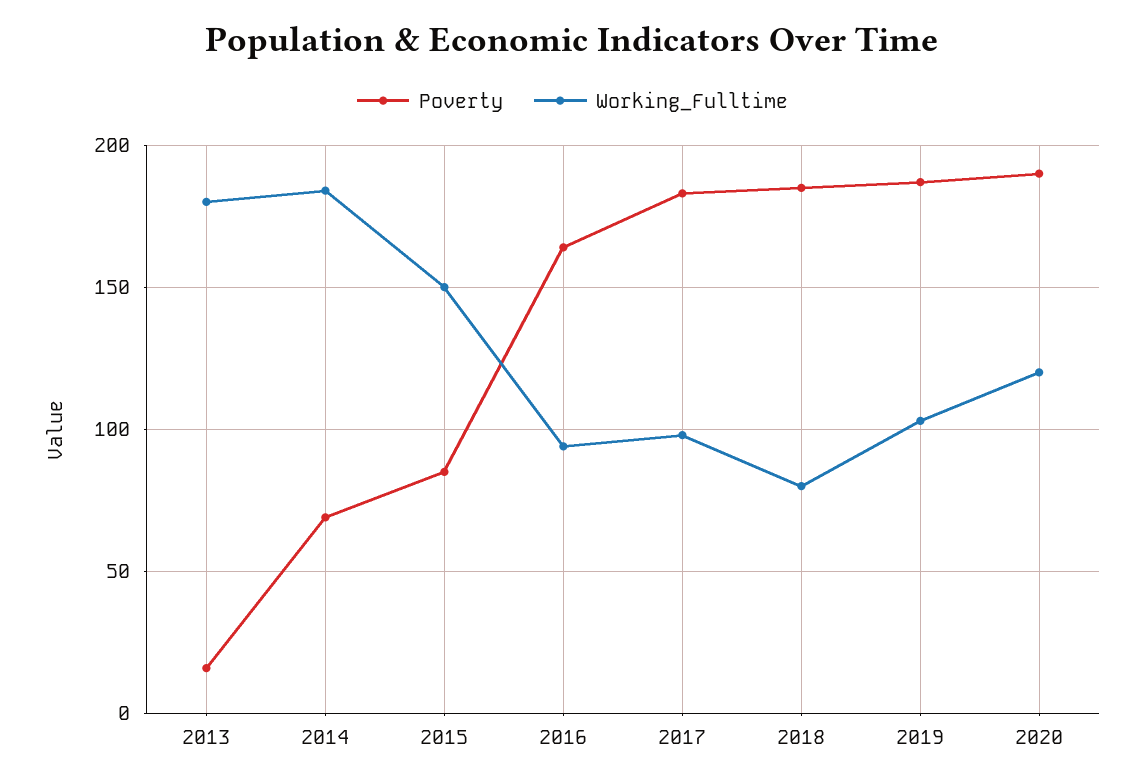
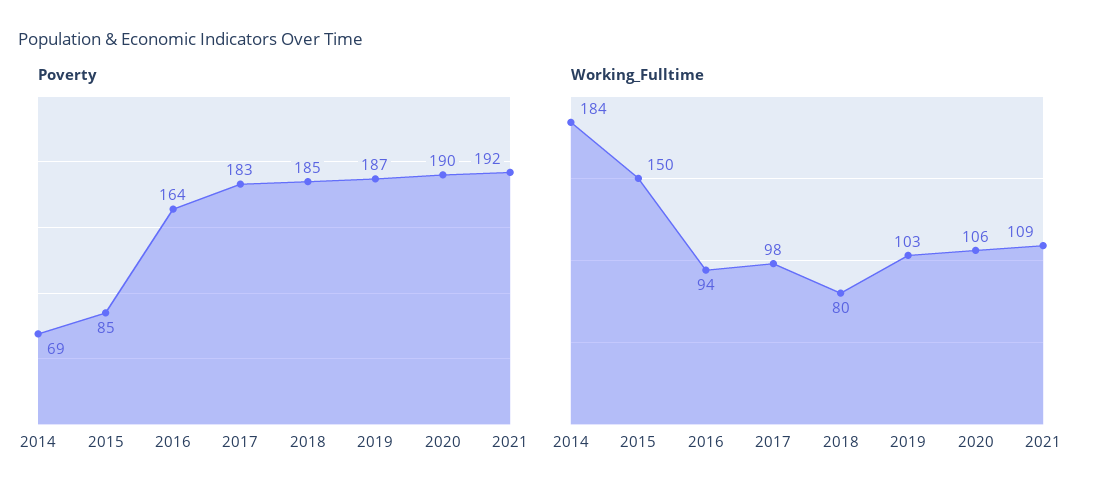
Poverty, 2013: 15 -> none
Working_Fulltime, 2013: 180 -> none
Working_Fulltime, 2020: 120 -> 106
Poverty, 2021: none -> 192
Working_Fulltime, 2021: none -> 109

